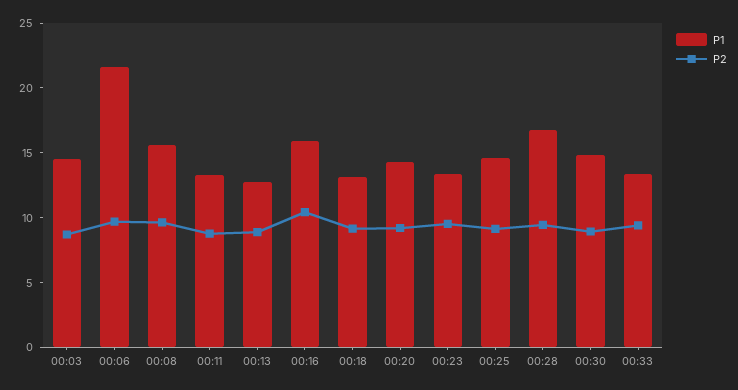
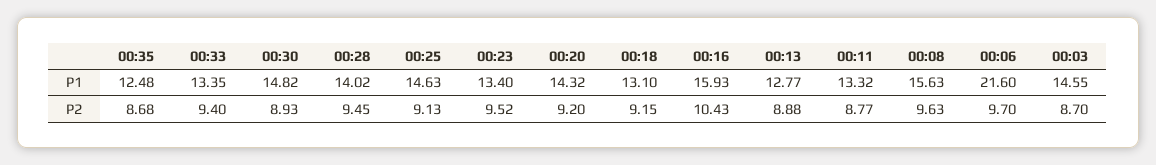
P1, 00:28: 17 -> 14.02
P1, 00:35: none -> 12.48
P2, 00:35: none -> 8.68

